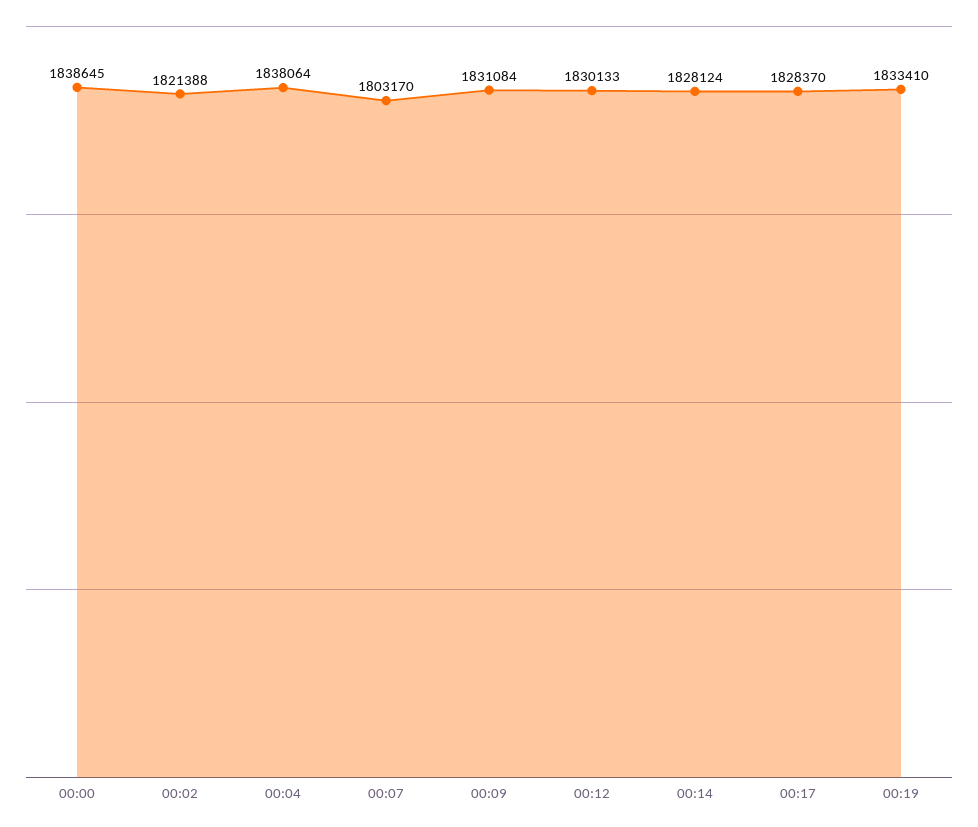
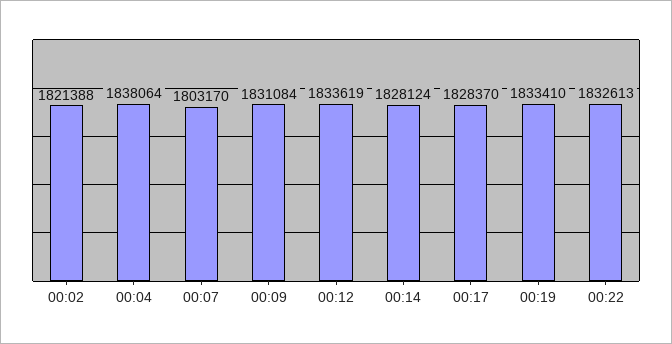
00:00: 1838645 -> none
00:12: 1830133 -> 1833619
00:22: none -> 1832613

